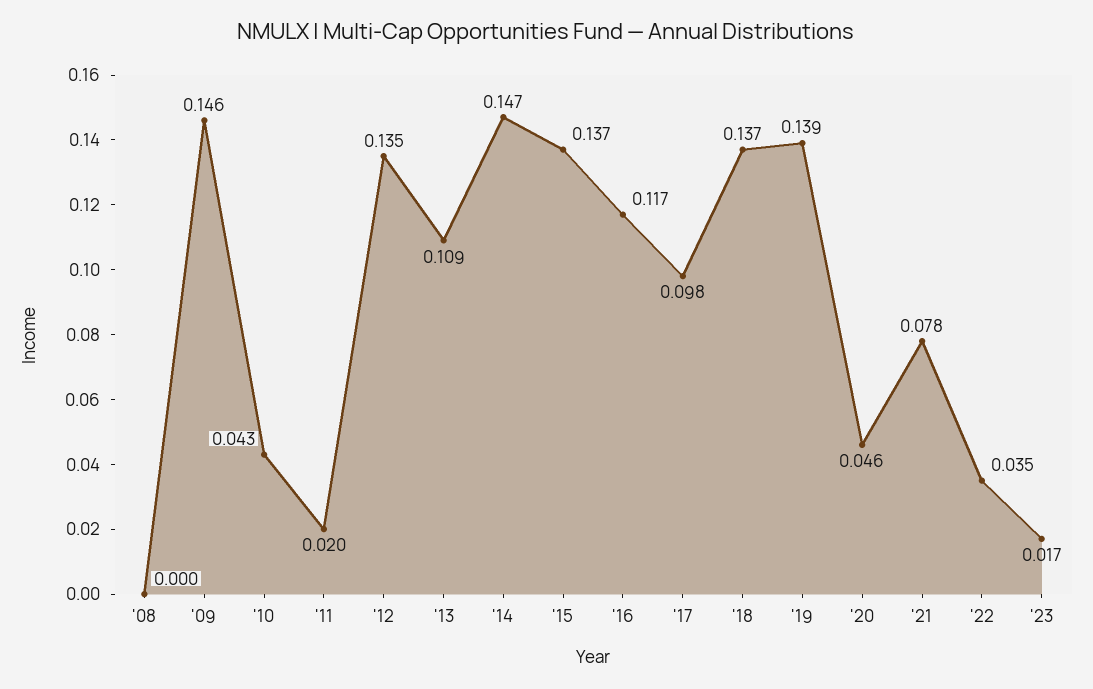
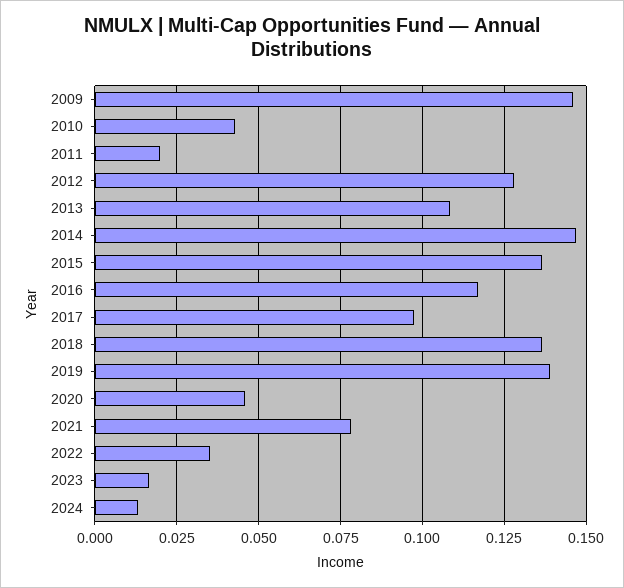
'08: 0 -> none
'12: 0.135 -> 0.1275
2024: none -> 0.0125

